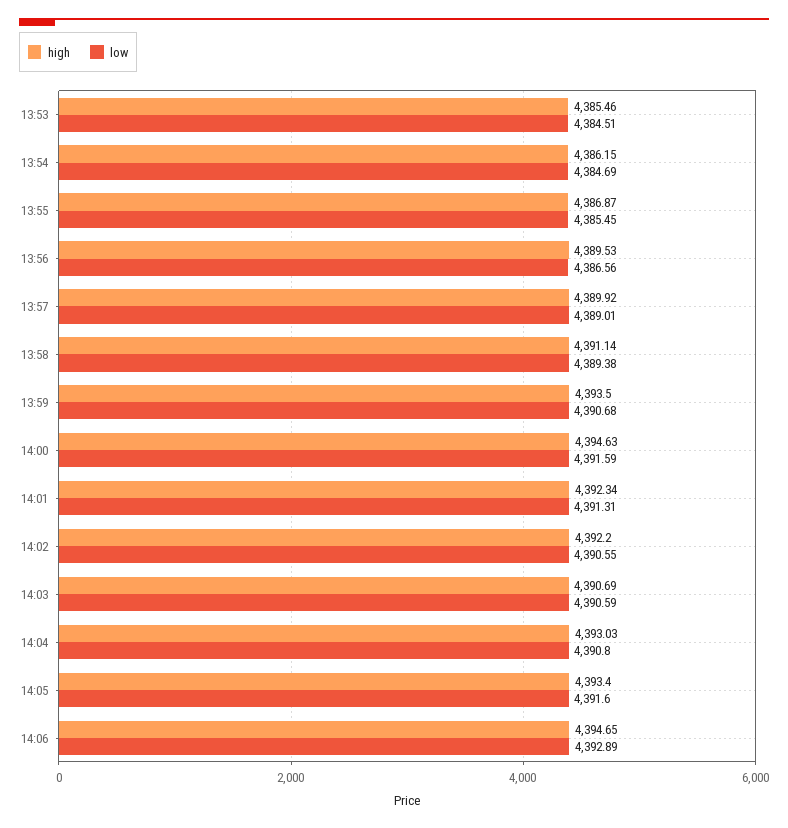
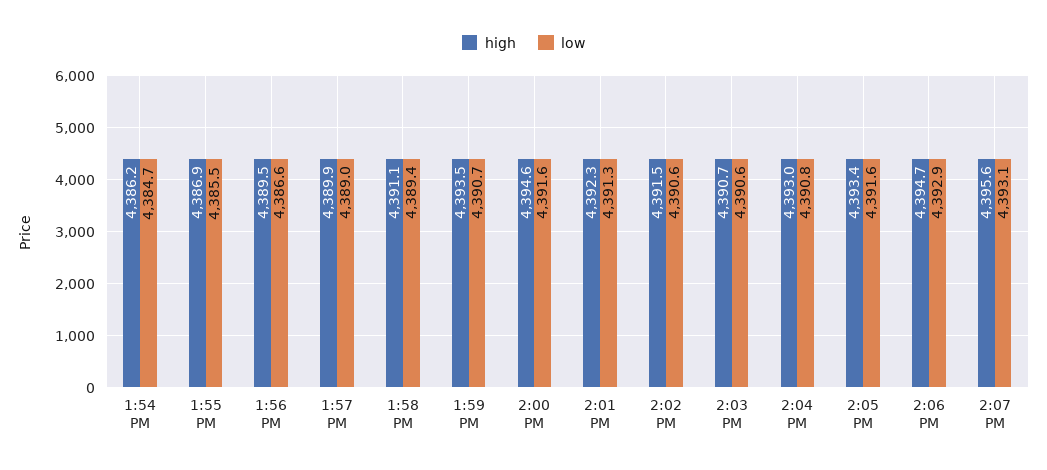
high, 13:53: 4385.46 -> none
low, 13:53: 4384.51 -> none
high, 14:02: 4392.2 -> 4391.5
high, 2:07 PM: none -> 4395.6
low, 2:07 PM: none -> 4393.1

